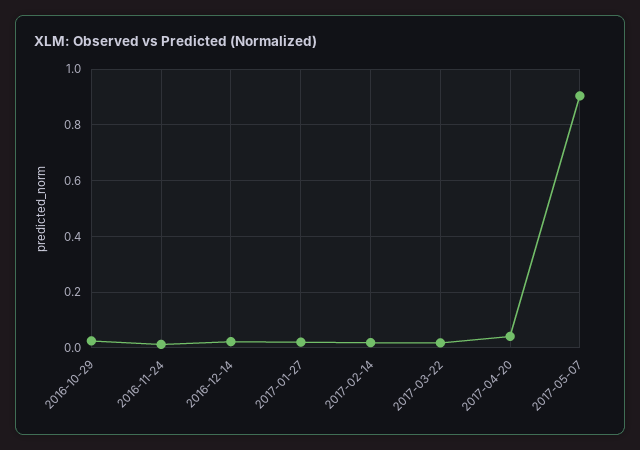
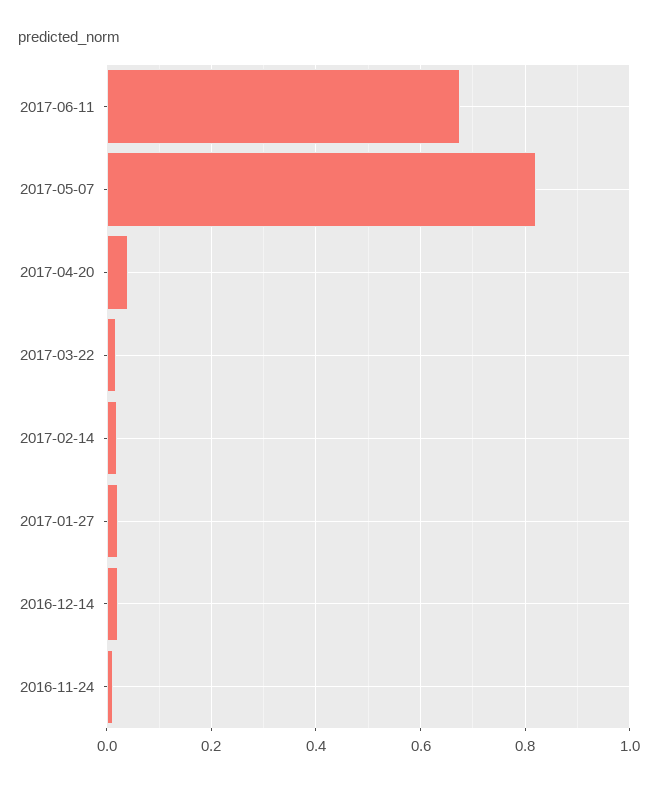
2016-10-29: 0.025 -> none
2017-05-07: 0.9 -> 0.82
2017-06-11: none -> 0.68

